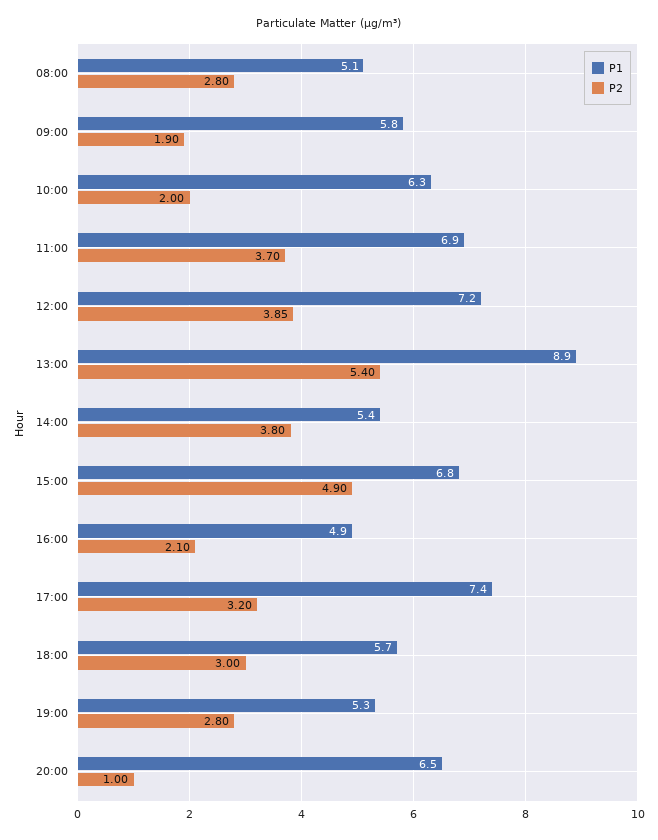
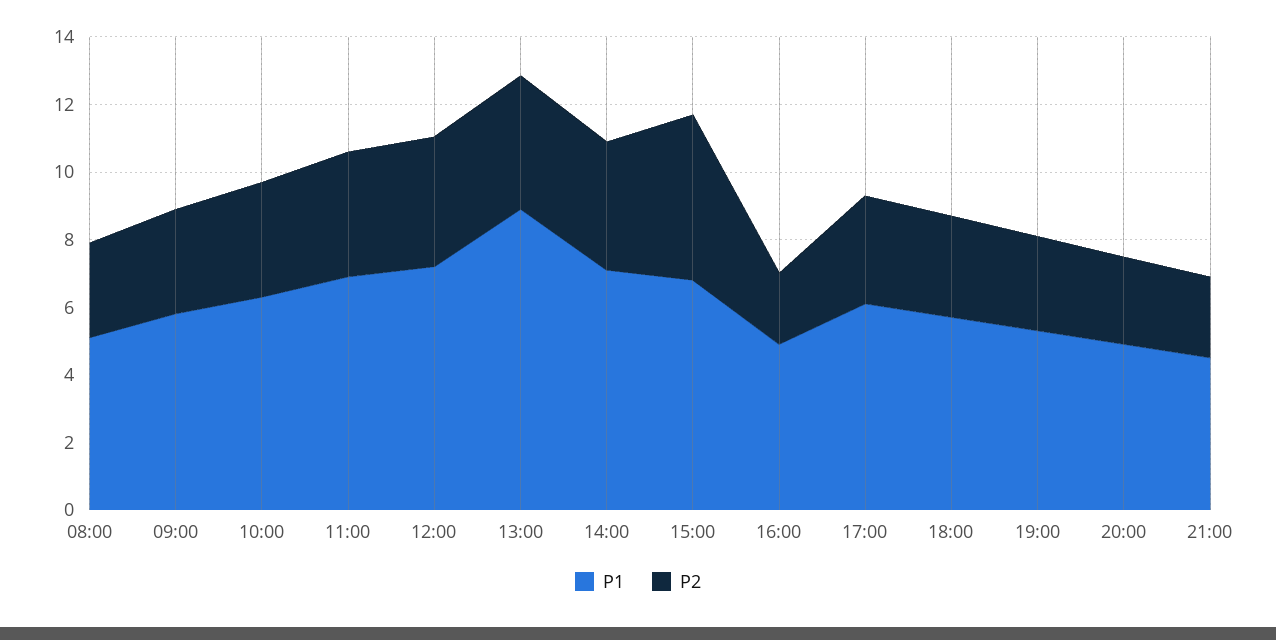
P2, 09:00: 1.9 -> 3
P2, 10:00: 2 -> 3.5
P2, 13:00: 5.4 -> 4
P1, 14:00: 5.4 -> 7
P1, 17:00: 7.4 -> 6
P1, 20:00: 6.5 -> 5
P2, 20:00: 1 -> 2.5
P1, 21:00: none -> 4.5
P2, 21:00: none -> 2.5

